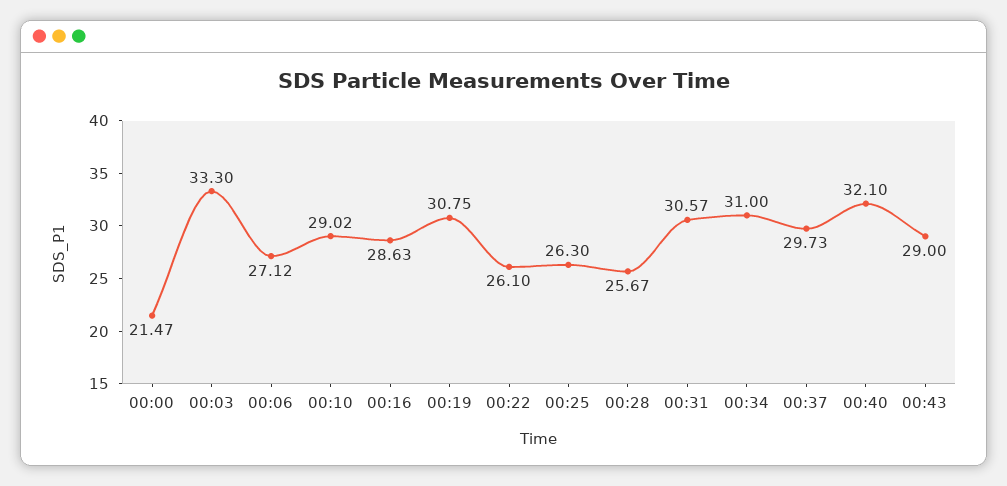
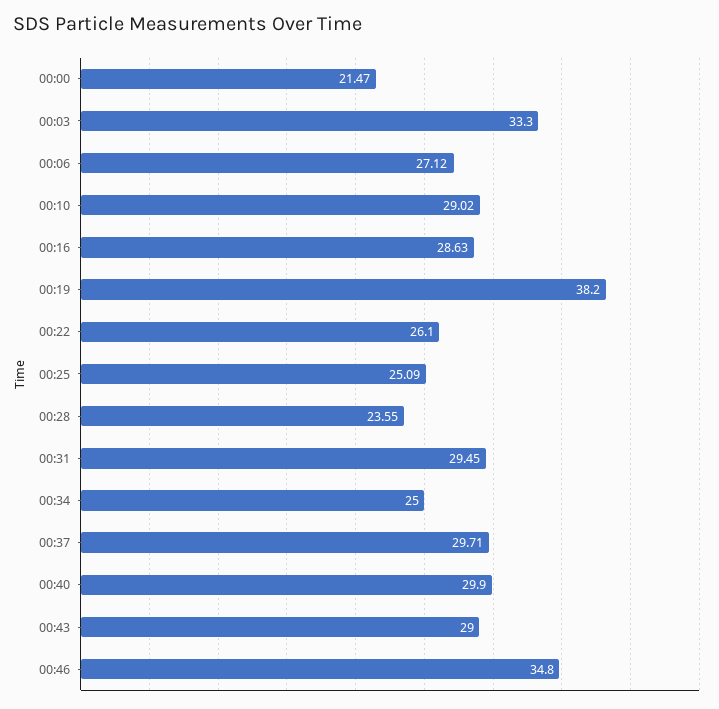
00:19: 30.75 -> 38.2
00:25: 26.3 -> 25.09
00:28: 25.67 -> 23.55
00:31: 30.57 -> 29.45
00:34: 31 -> 25
00:37: 29.73 -> 29.71
00:40: 32.1 -> 29.9
00:46: none -> 34.8

